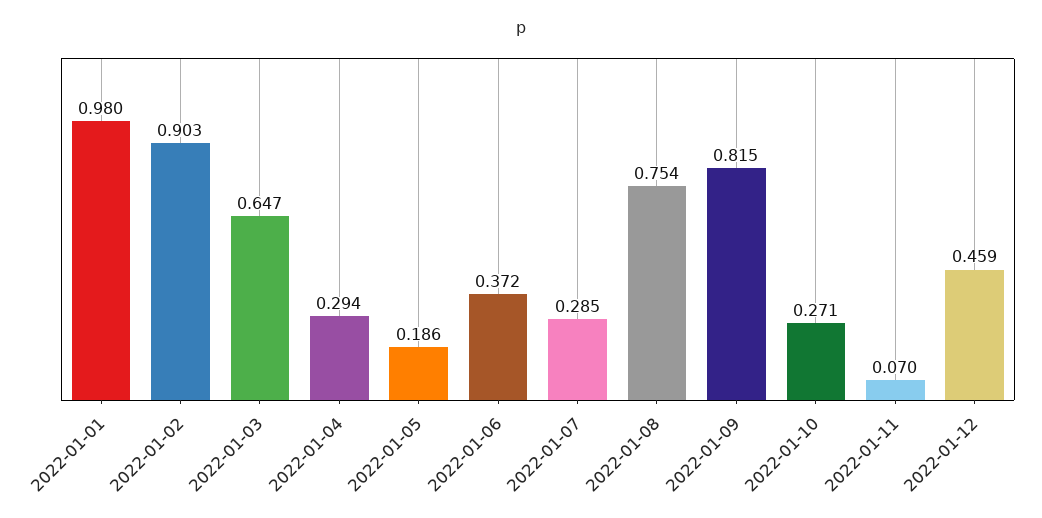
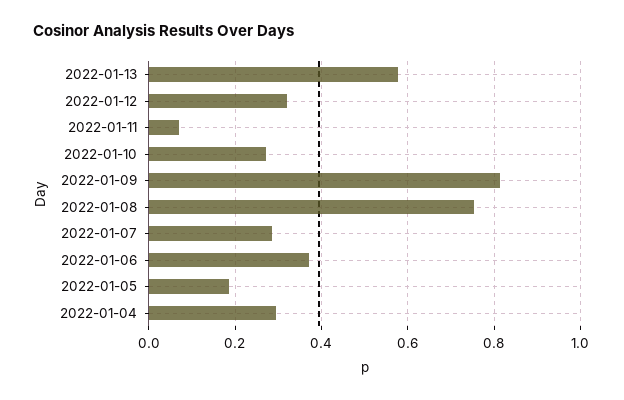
2022-01-01: 0.98 -> none
2022-01-02: 0.903 -> none
2022-01-03: 0.647 -> none
2022-01-12: 0.459 -> 0.32
2022-01-13: none -> 0.58

